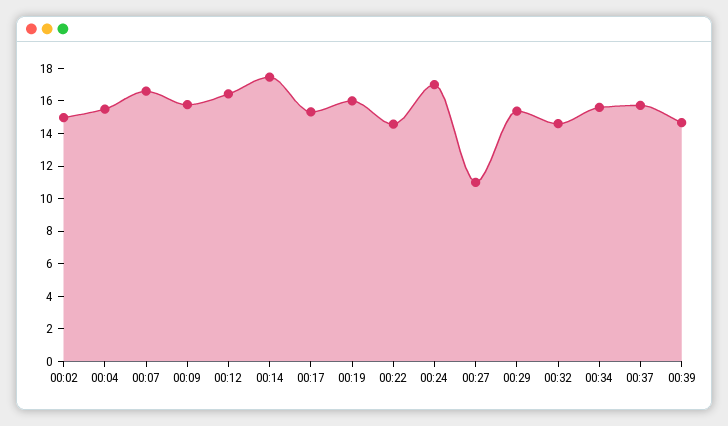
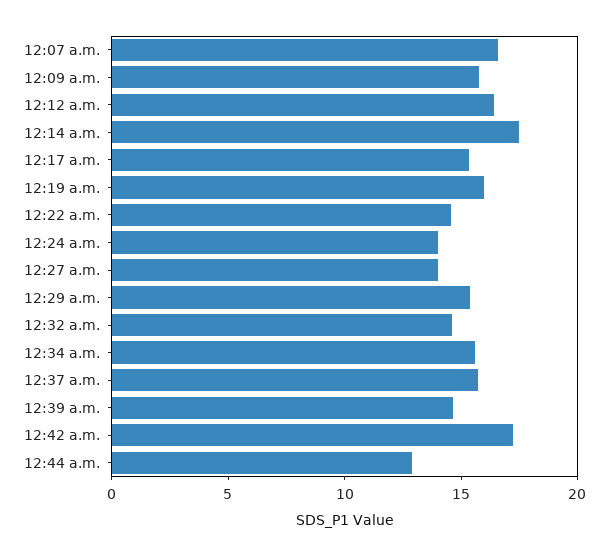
00:02: 15 -> none
00:04: 15.5 -> none
00:24: 17 -> 14
00:27: 11 -> 14
12:42 a.m.: none -> 17
12:44 a.m.: none -> 13

